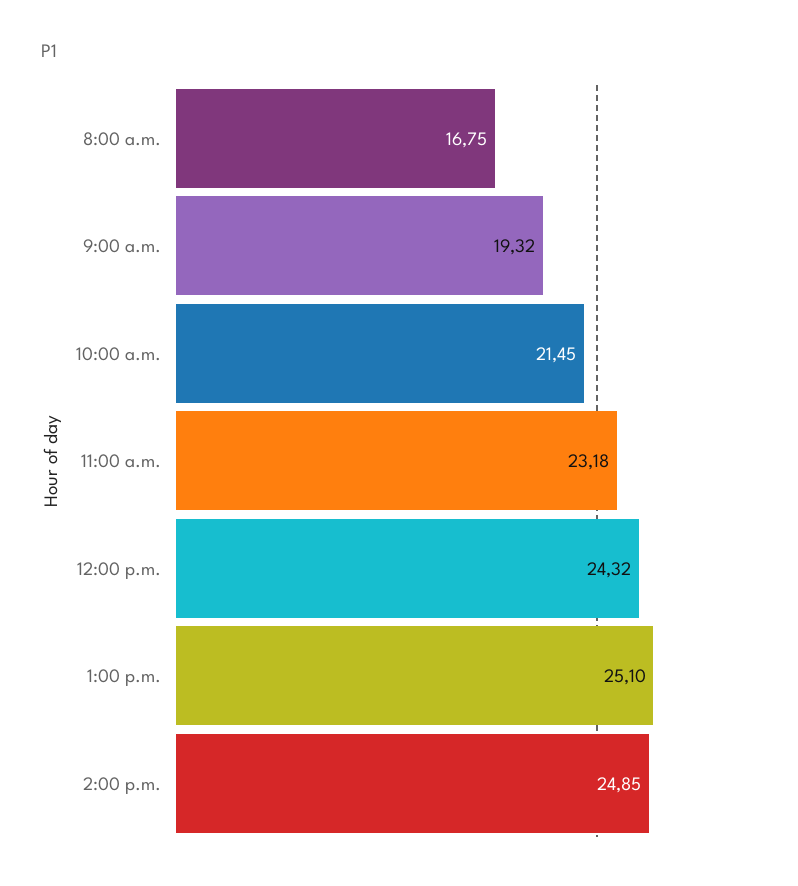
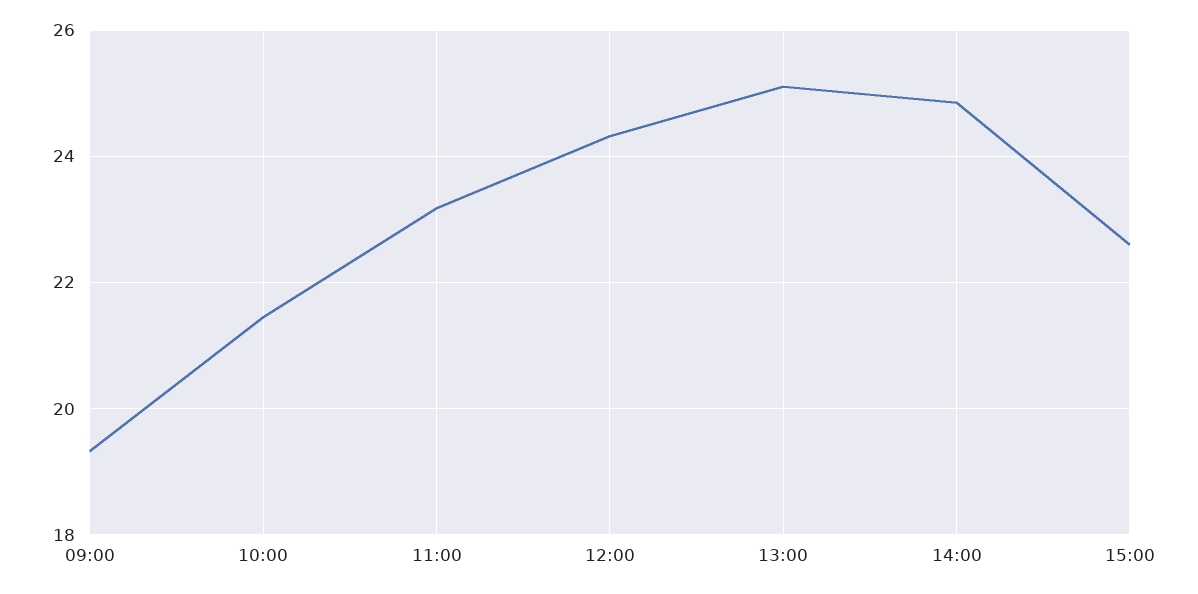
8:00 a.m.: 16.75 -> none
15:00: none -> 22.6

